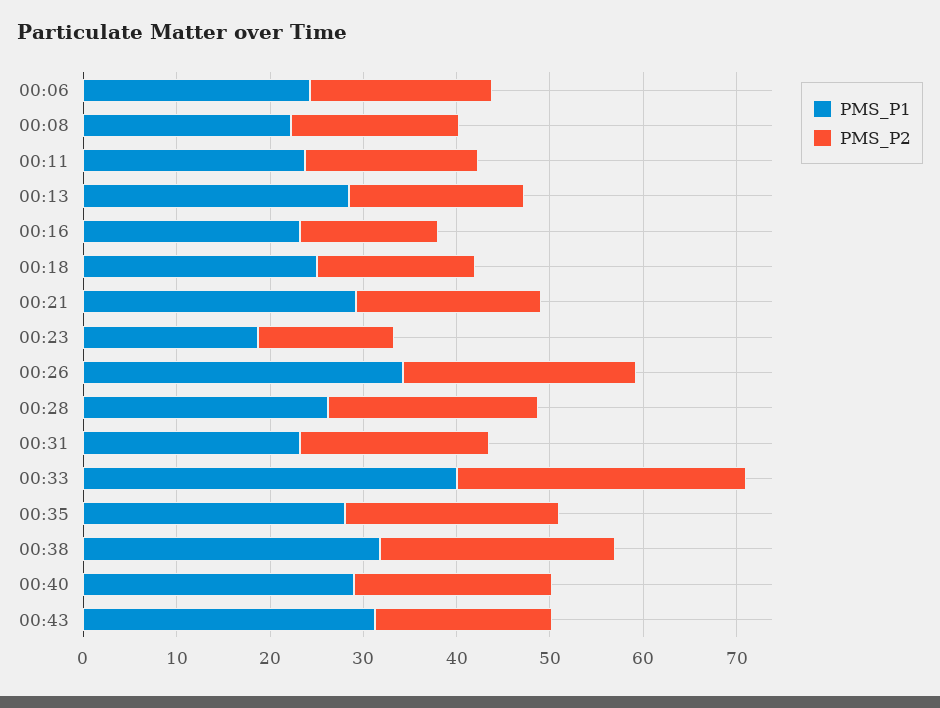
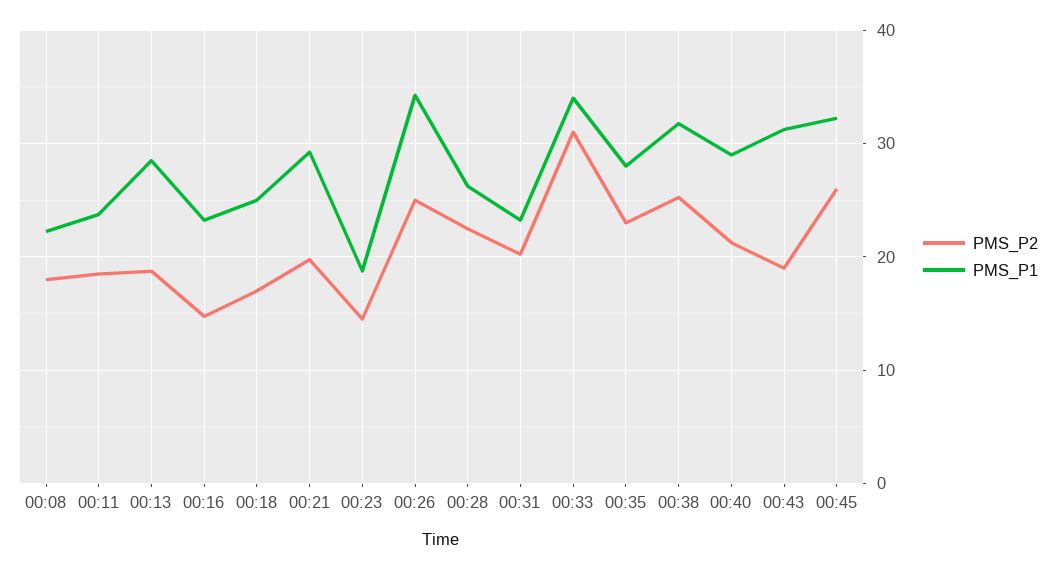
PMS_P1, 00:06: 24 -> none
PMS_P2, 00:06: 20 -> none
PMS_P1, 00:33: 40 -> 34
PMS_P2, 00:45: none -> 26
PMS_P1, 00:45: none -> 32

